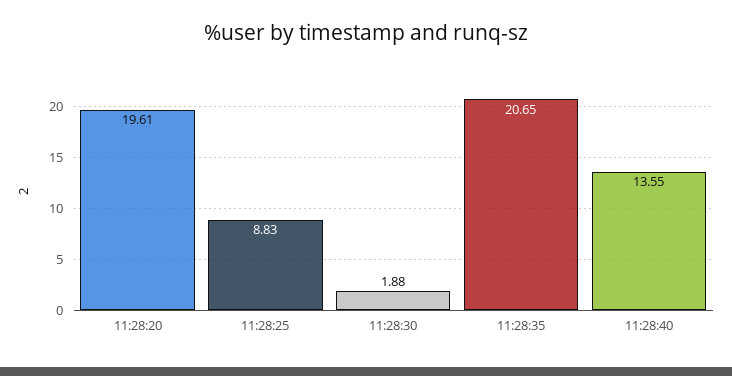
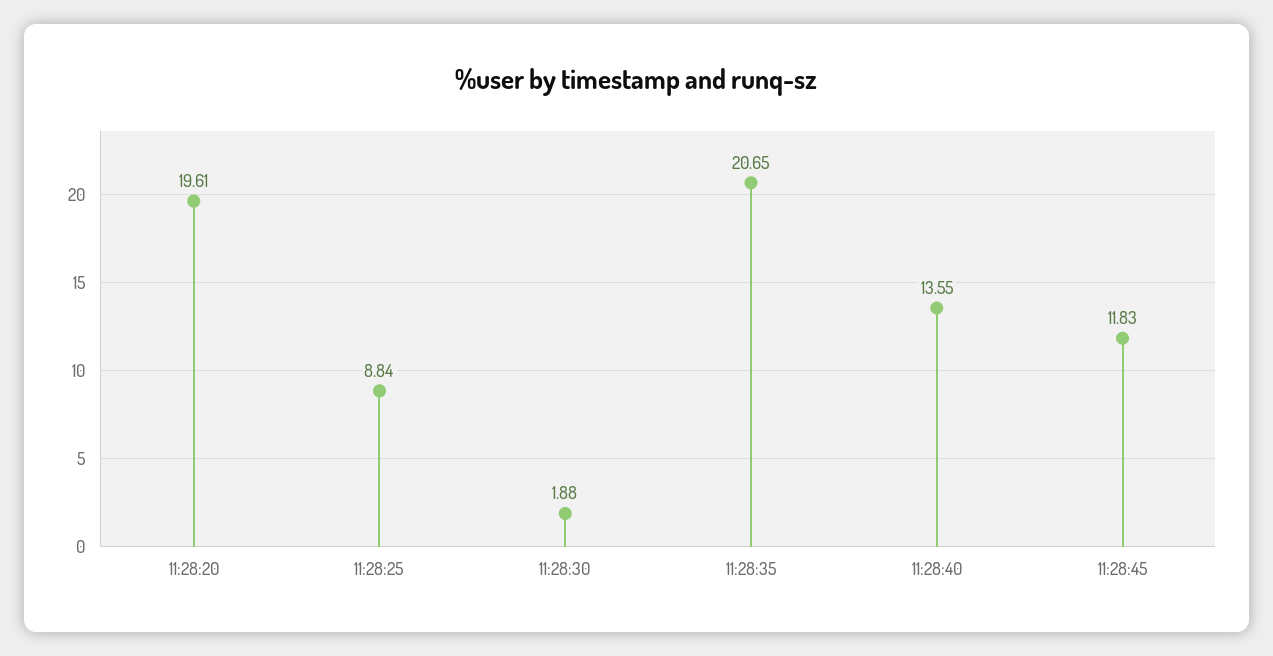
11:28:25: 8.83 -> 8.84
11:28:45: none -> 11.83

